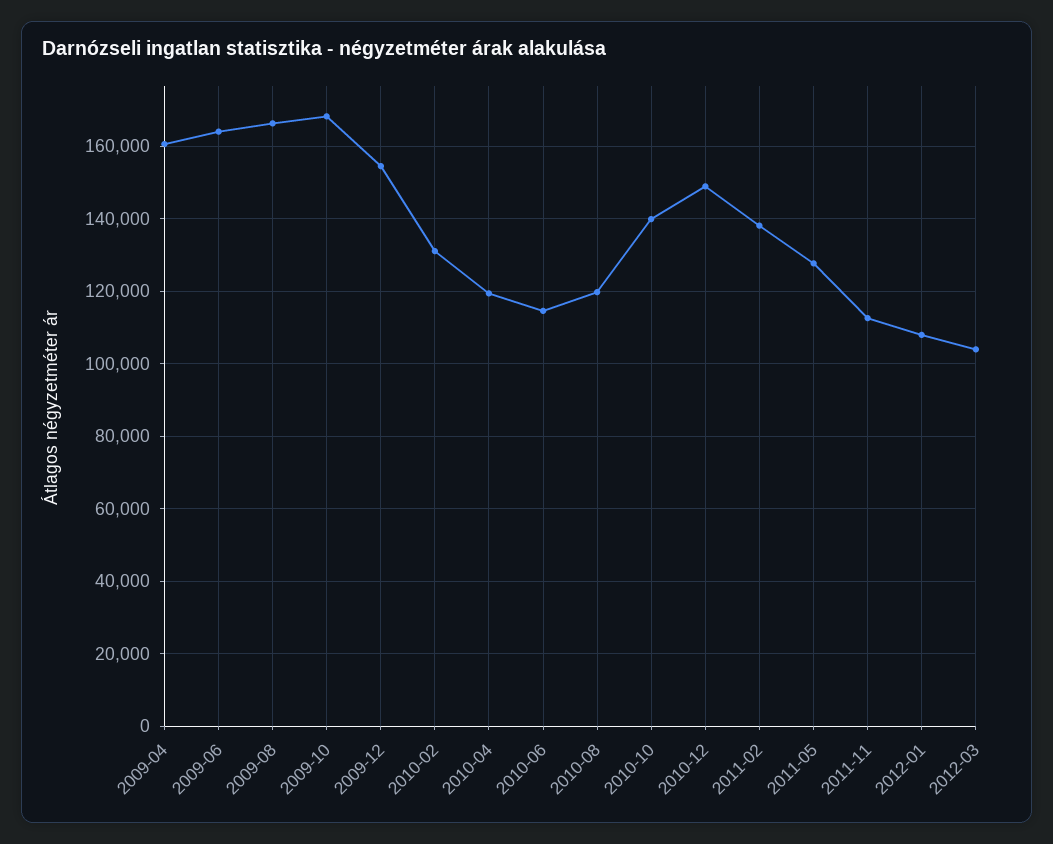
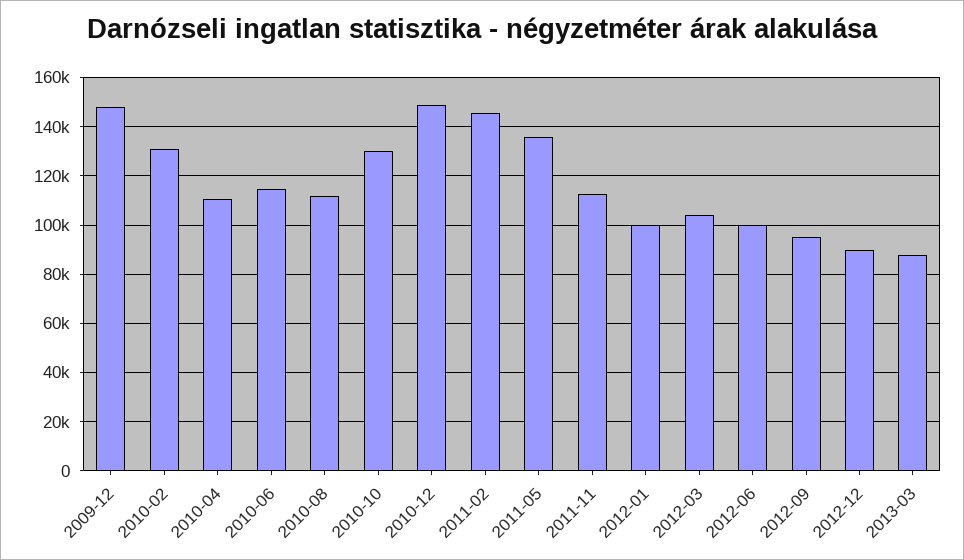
2009-04: 160000 -> none
2009-06: 164000 -> none
2009-08: 166000 -> none
2009-10: 168000 -> none
2009-12: 154000 -> 147500
2010-04: 120000 -> 110000
2010-08: 120000 -> 112500
2010-10: 140000 -> 130000
2011-02: 138000 -> 145000
2011-05: 128000 -> 135000
2012-01: 108000 -> 100000
2012-06: none -> 100000
2012-09: none -> 95000
2012-12: none -> 90000
2013-03: none -> 87500

